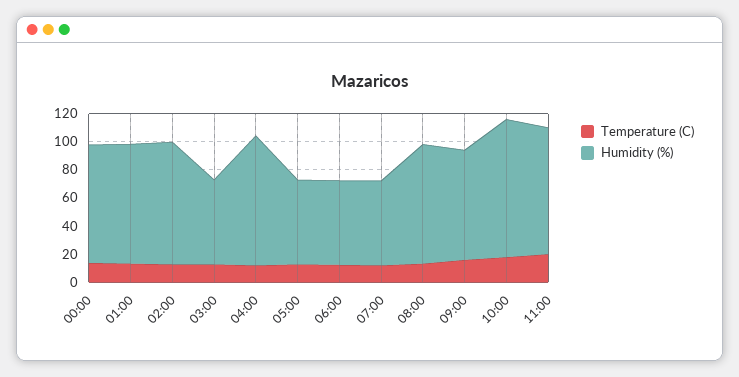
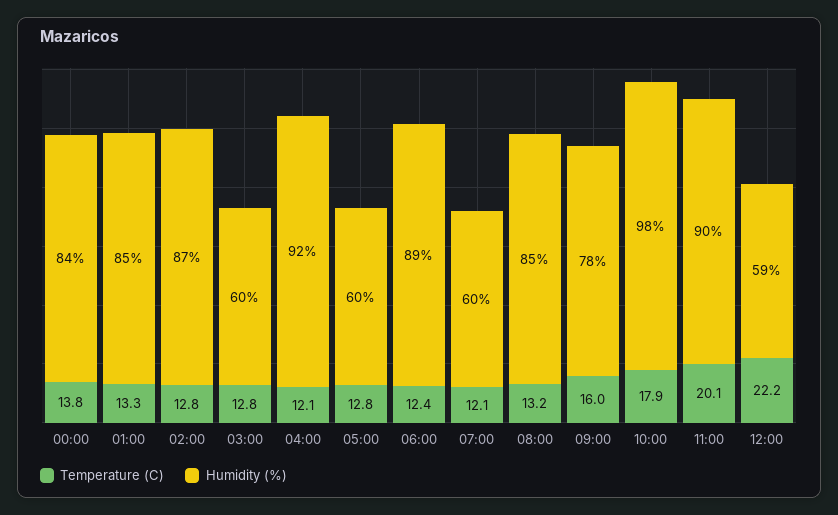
Humidity (%), 06:00: 60 -> 89
Temperature (C), 12:00: none -> 22.2
Humidity (%), 12:00: none -> 59

